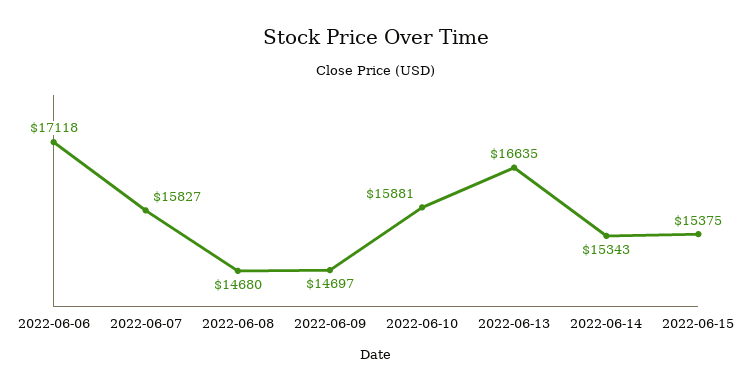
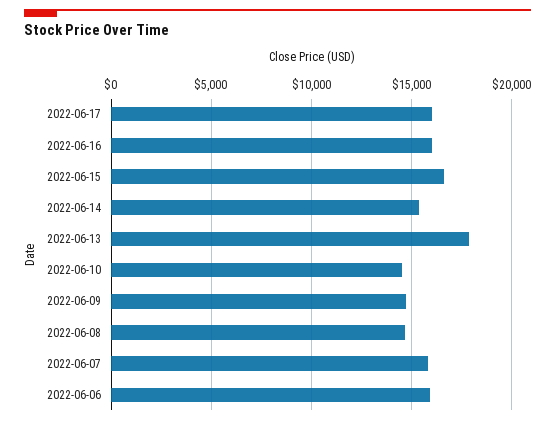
2022-06-06: 17118 -> 16000
2022-06-10: 15881 -> 14500
2022-06-13: 16635 -> 18000
2022-06-15: 15375 -> 16500
2022-06-17: none -> 16000
2022-06-16: none -> 16000

